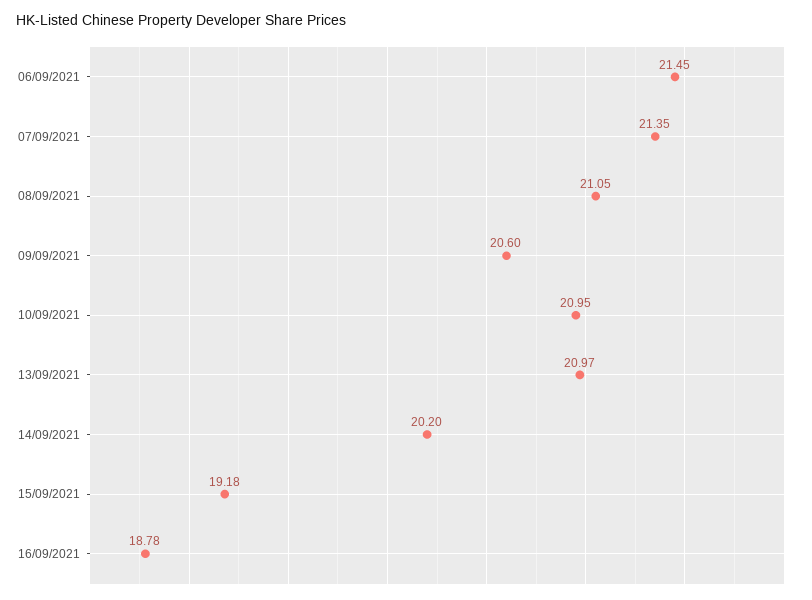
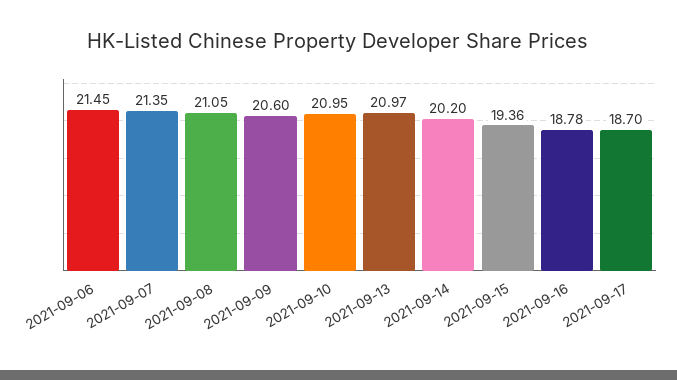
15/09/2021: 19.18 -> 19.36
2021-09-17: none -> 18.7

